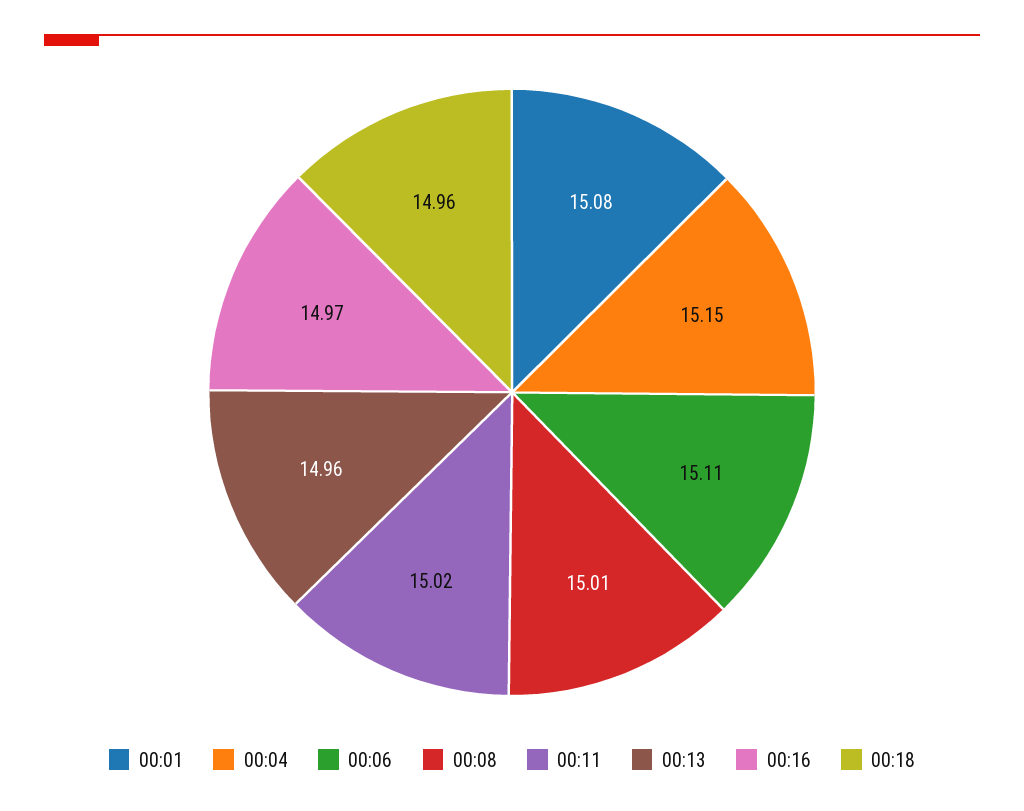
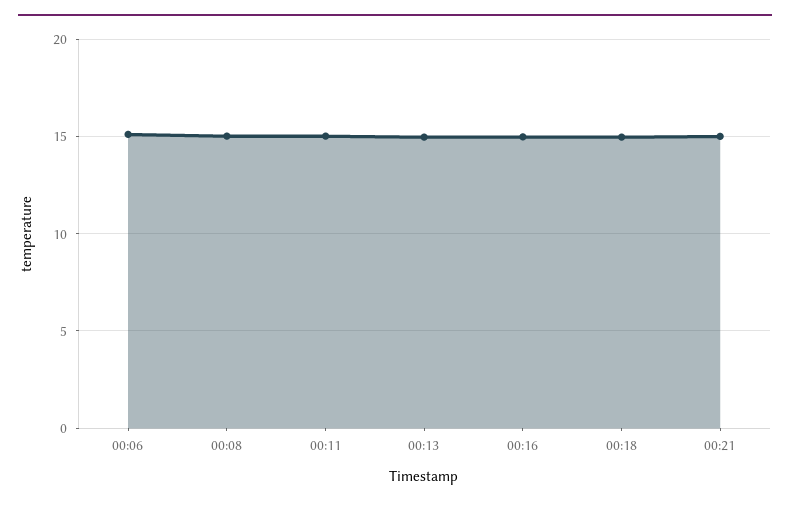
00:01: 15.08 -> none
00:04: 15.15 -> none
00:21: none -> 15

